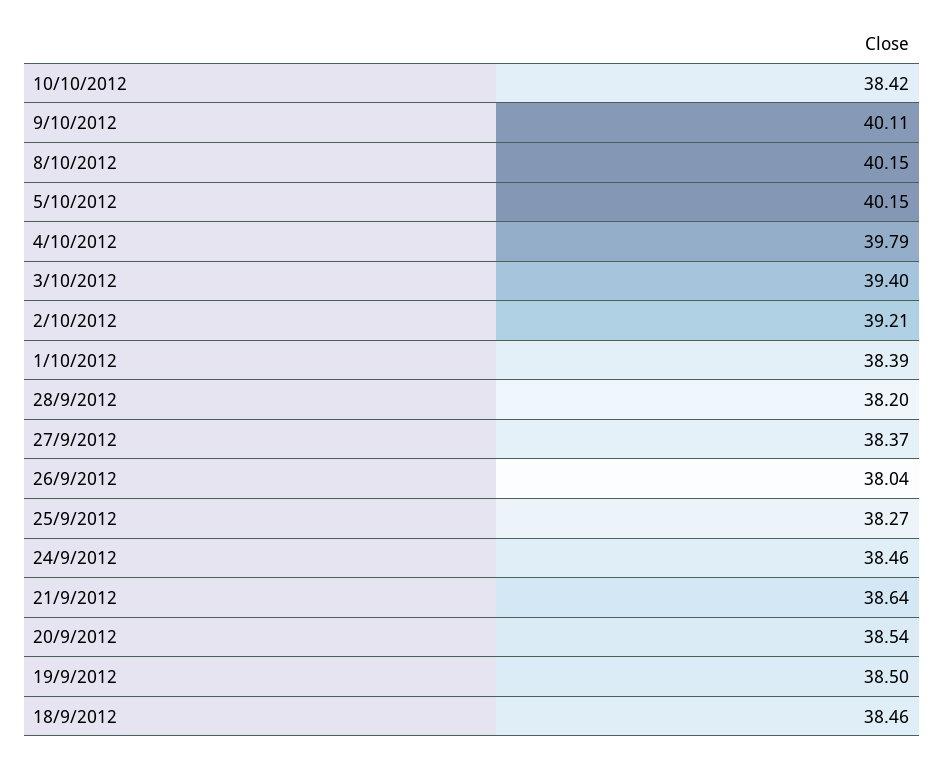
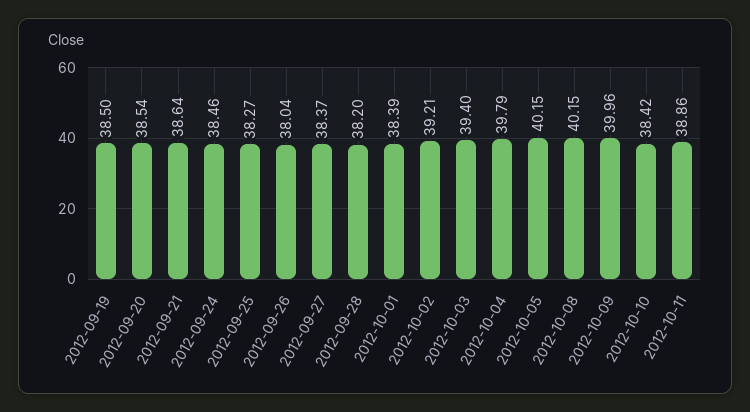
9/10/2012: 40.11 -> 39.96
18/9/2012: 38.46 -> none
2012-10-11: none -> 38.86

